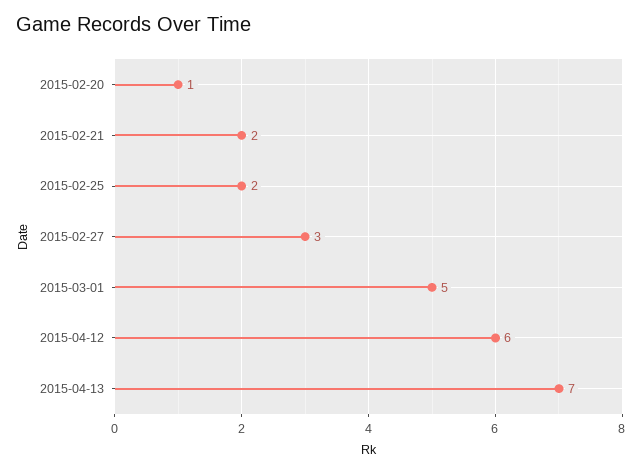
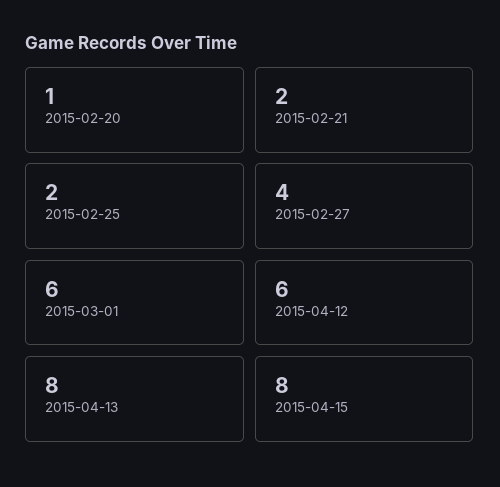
2015-02-27: 3 -> 4
2015-03-01: 5 -> 6
2015-04-13: 7 -> 8
2015-04-15: none -> 8

